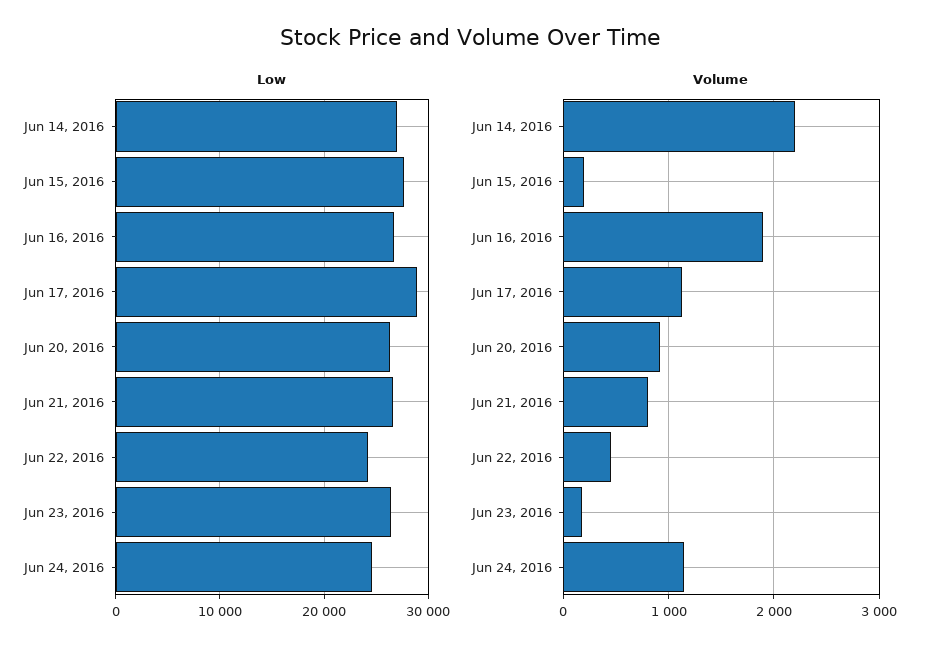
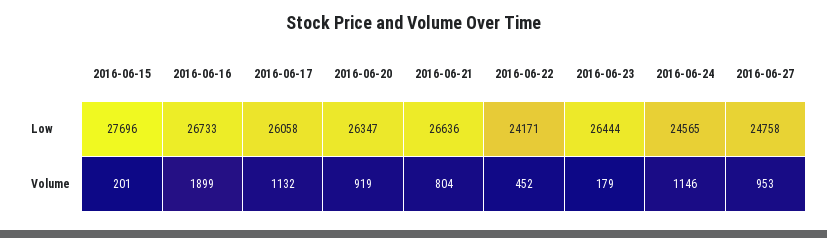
Low, Jun 14, 2016: 27000 -> none
Low, Jun 17, 2016: 29000 -> 26058
Volume, Jun 14, 2016: 2200 -> none
Low, 2016-06-27: none -> 24758
Volume, 2016-06-27: none -> 953

